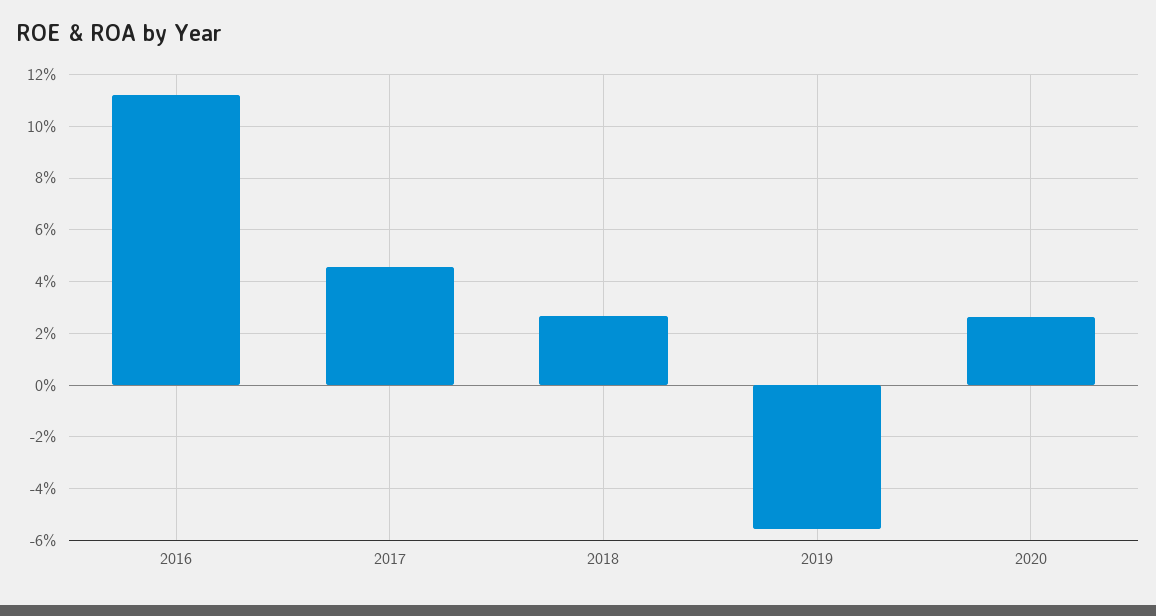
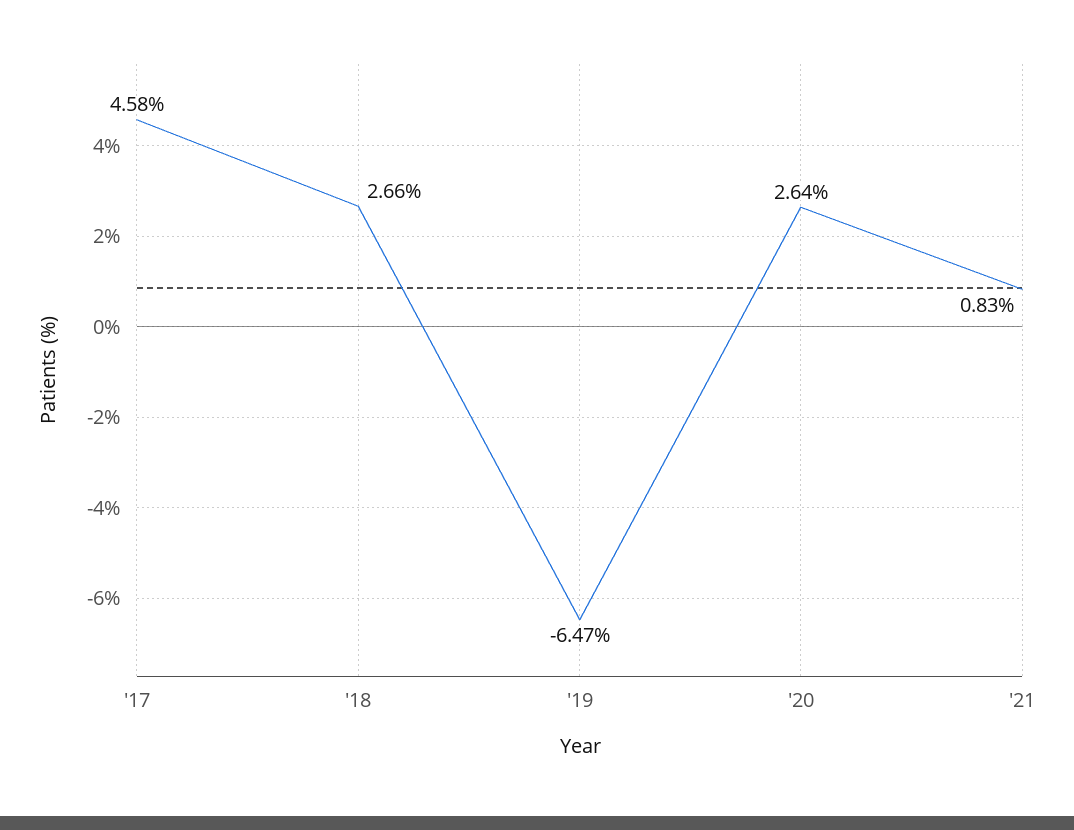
2016: 11.25 -> none
2019: -5.5 -> -6.47
'21: none -> 0.83

